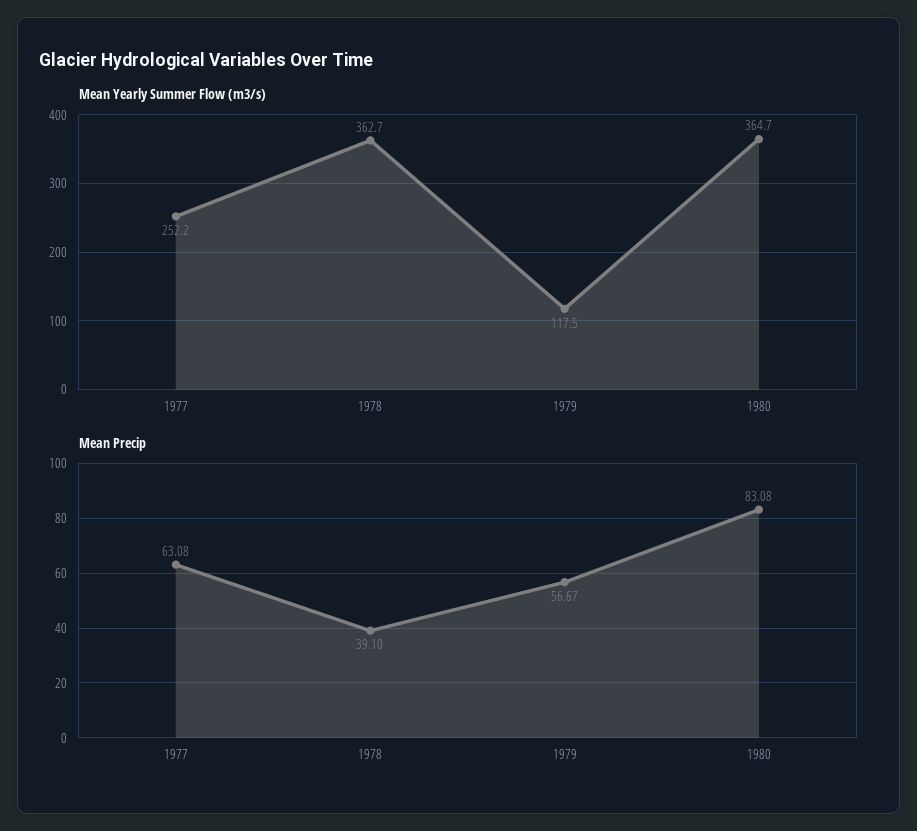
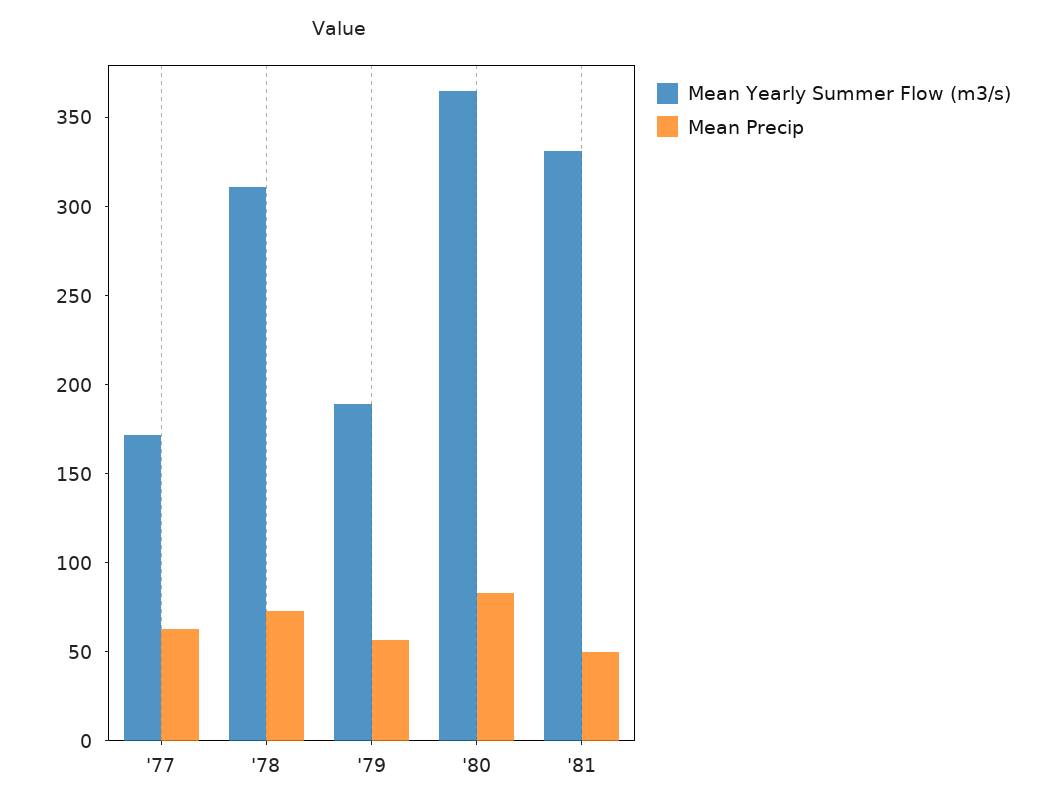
Mean Yearly Summer Flow (m3/s), 1977: 252.2 -> 170
Mean Yearly Summer Flow (m3/s), 1978: 362.7 -> 310
Mean Yearly Summer Flow (m3/s), 1979: 117.5 -> 190
Mean Precip, 1978: 39.1 -> 70
Mean Yearly Summer Flow (m3/s), '81: none -> 330
Mean Precip, '81: none -> 50

